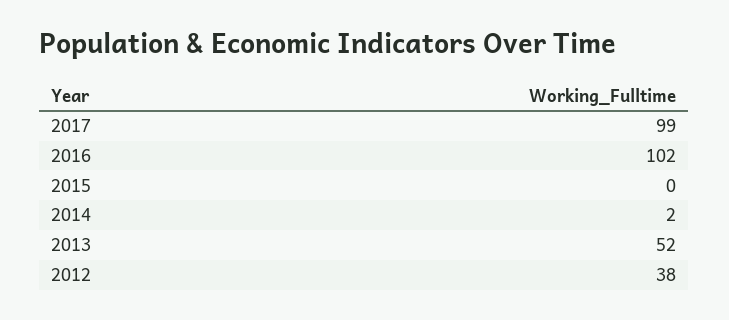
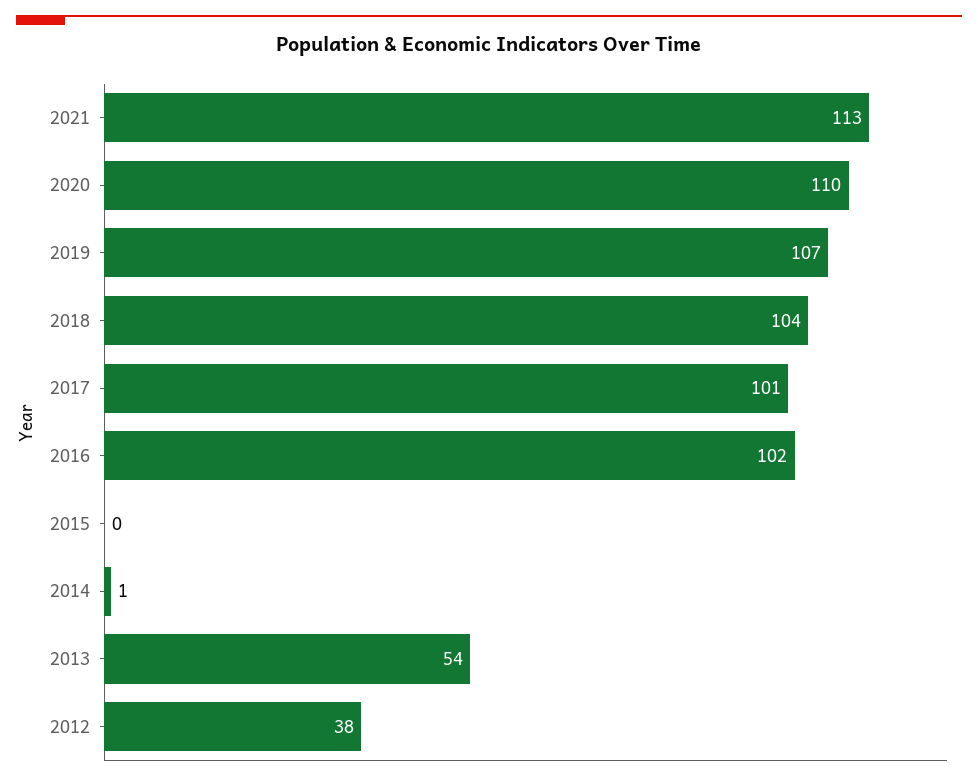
2017: 99 -> 101
2014: 2 -> 1
2013: 52 -> 54
2021: none -> 113
2020: none -> 110
2019: none -> 107
2018: none -> 104

